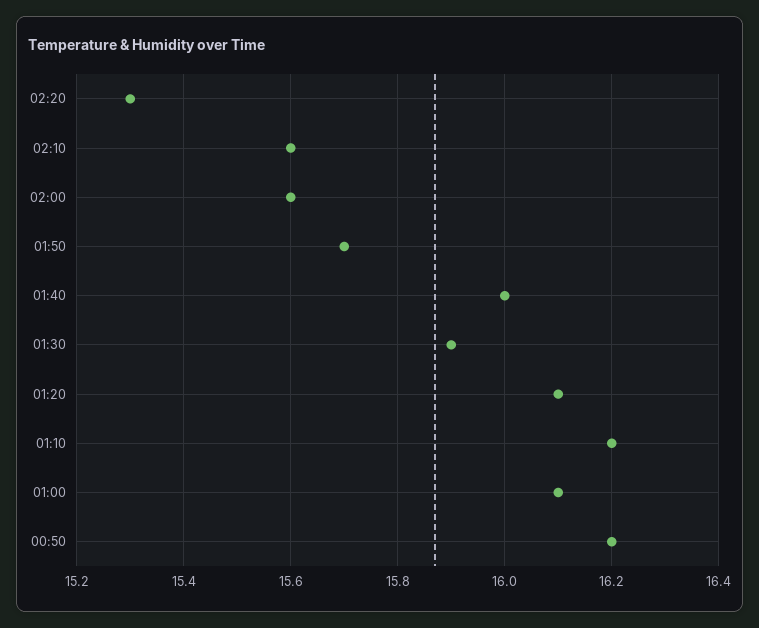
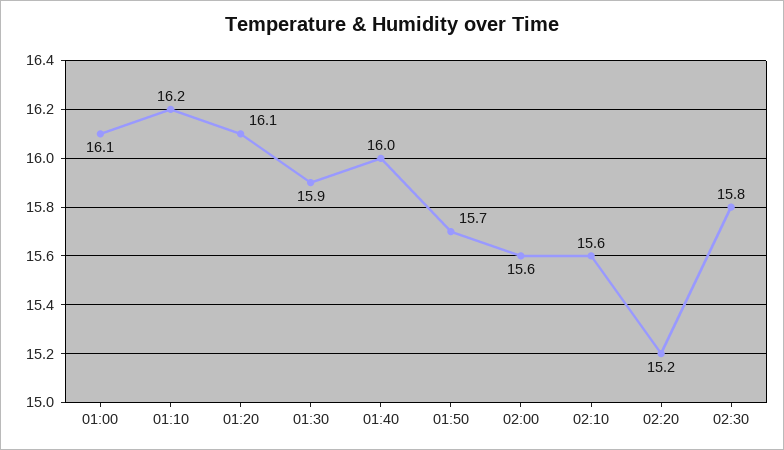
02:20: 15.3 -> 15.2
00:50: 16.2 -> none
02:30: none -> 15.8

